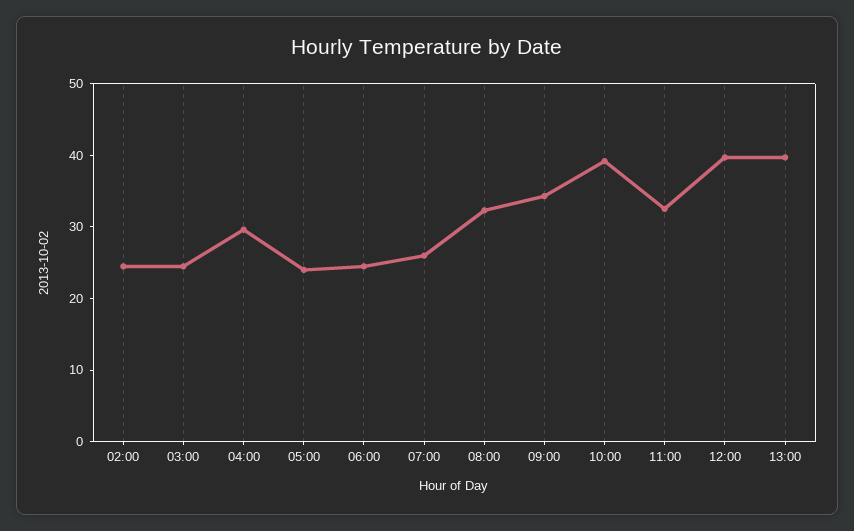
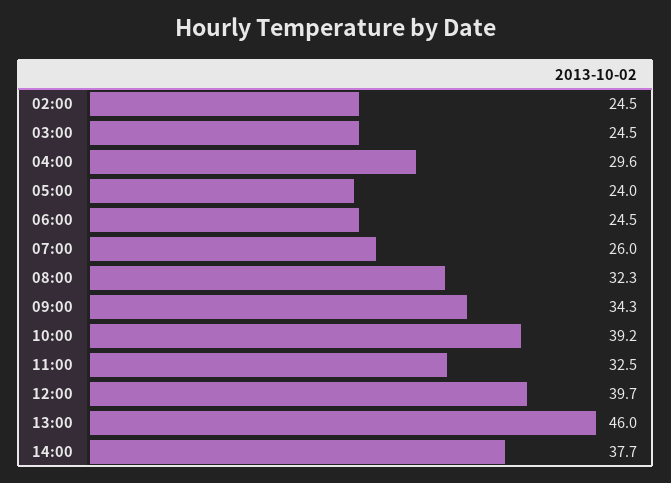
13:00: 40 -> 46
14:00: none -> 37.7

